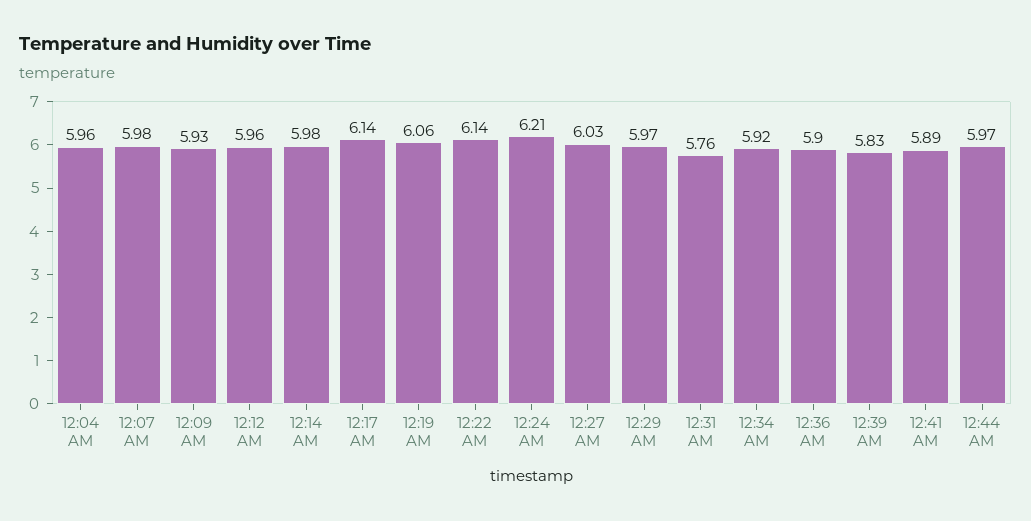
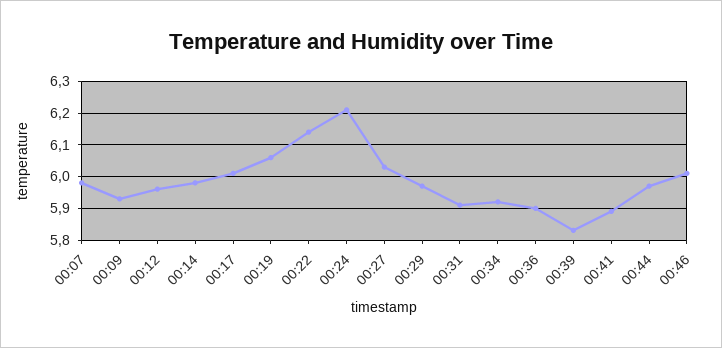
12:04 AM: 5.96 -> none
12:17 AM: 6.14 -> 6
12:31 AM: 5.76 -> 5.9
00:46: none -> 6

